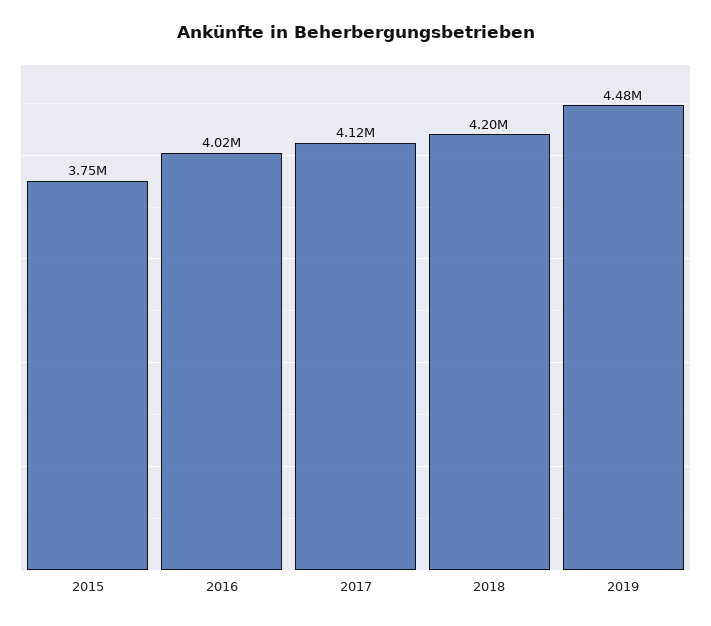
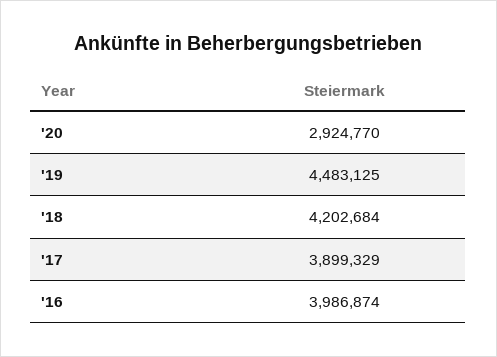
2015: 3750000 -> none
2016: 4020000 -> 3986874
2017: 4120000 -> 3899329
'20: none -> 2924770

